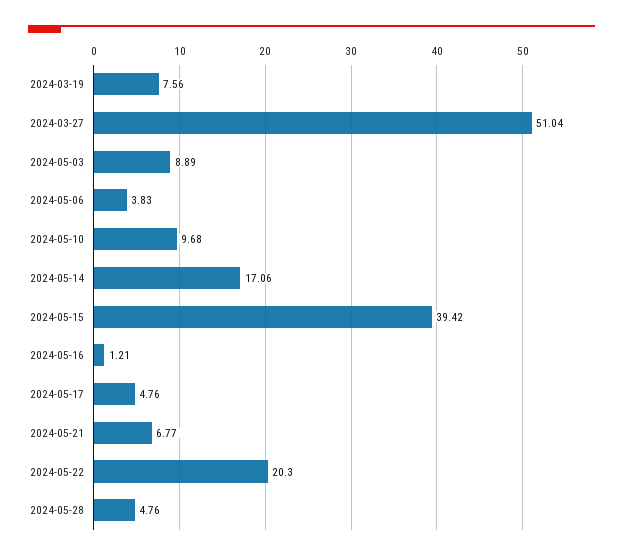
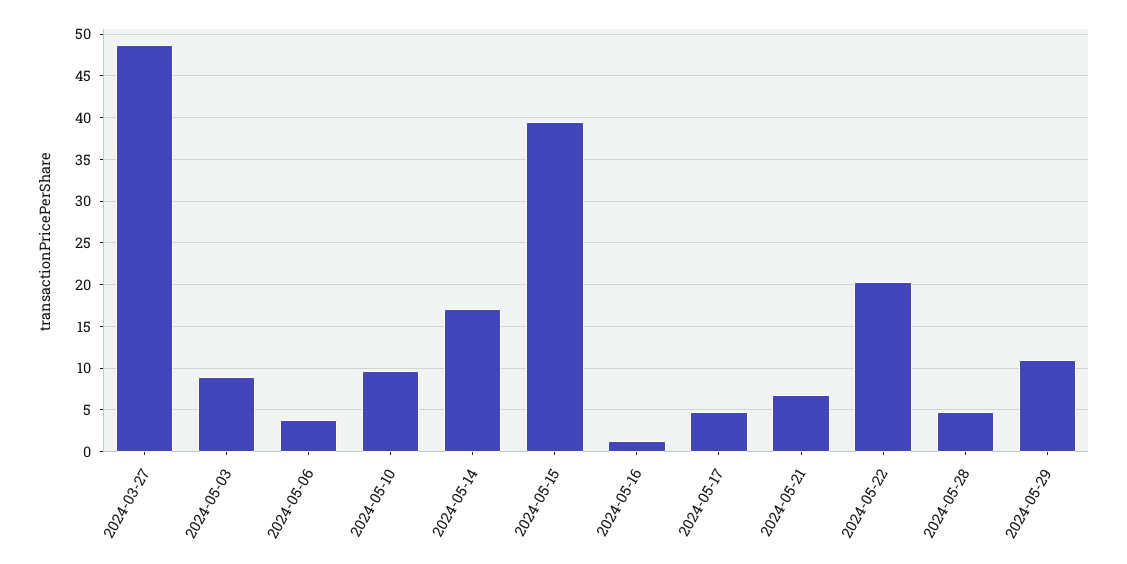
2024-03-19: 7.56 -> none
2024-03-27: 51.04 -> 49
2024-05-29: none -> 11

